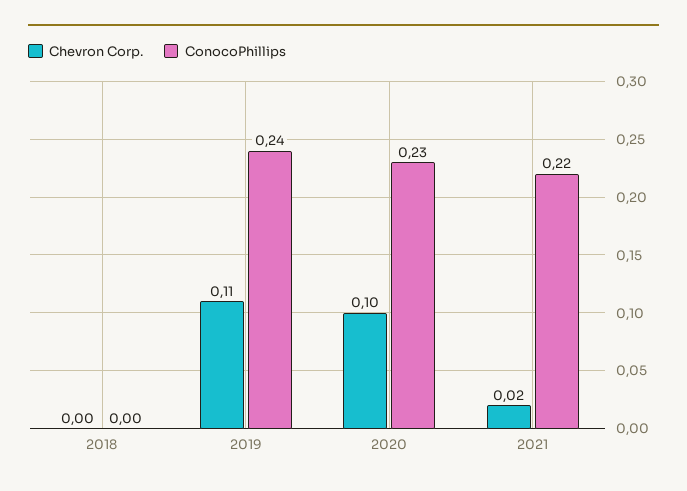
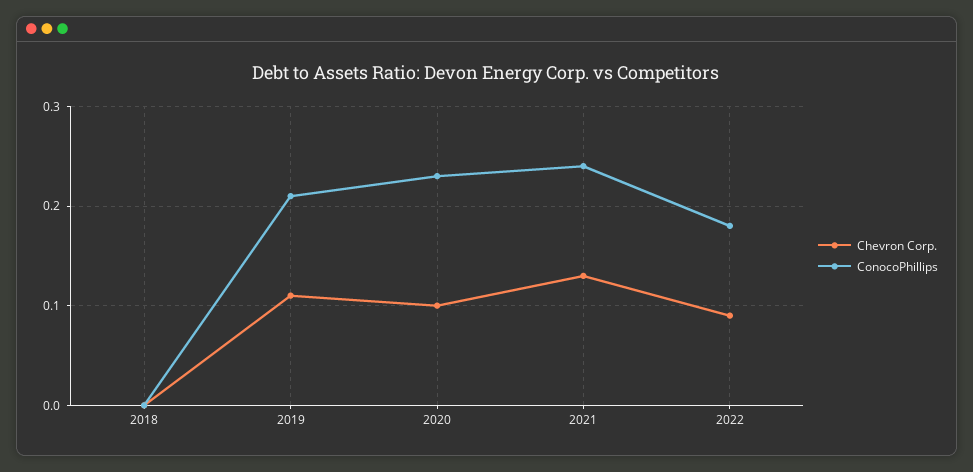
ConocoPhillips, 2019: 0.24 -> 0.21
Chevron Corp., 2021: 0.02 -> 0.13
ConocoPhillips, 2021: 0.22 -> 0.24
Chevron Corp., 2022: none -> 0.09
ConocoPhillips, 2022: none -> 0.18

